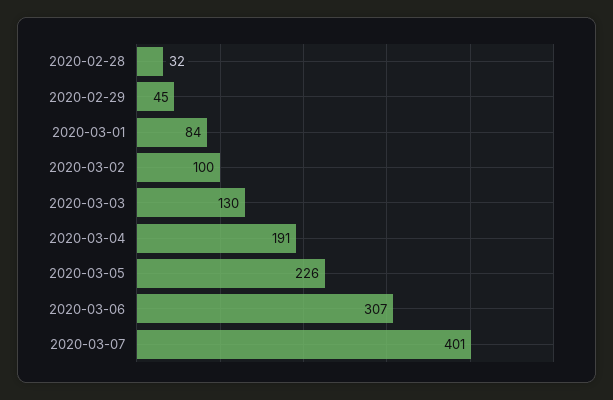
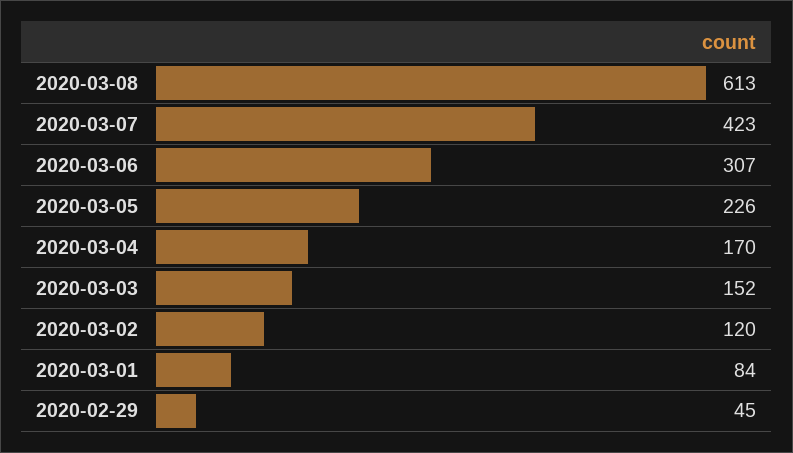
2020-02-28: 32 -> none
2020-03-02: 100 -> 120
2020-03-03: 130 -> 152
2020-03-04: 191 -> 170
2020-03-07: 401 -> 423
2020-03-08: none -> 613

